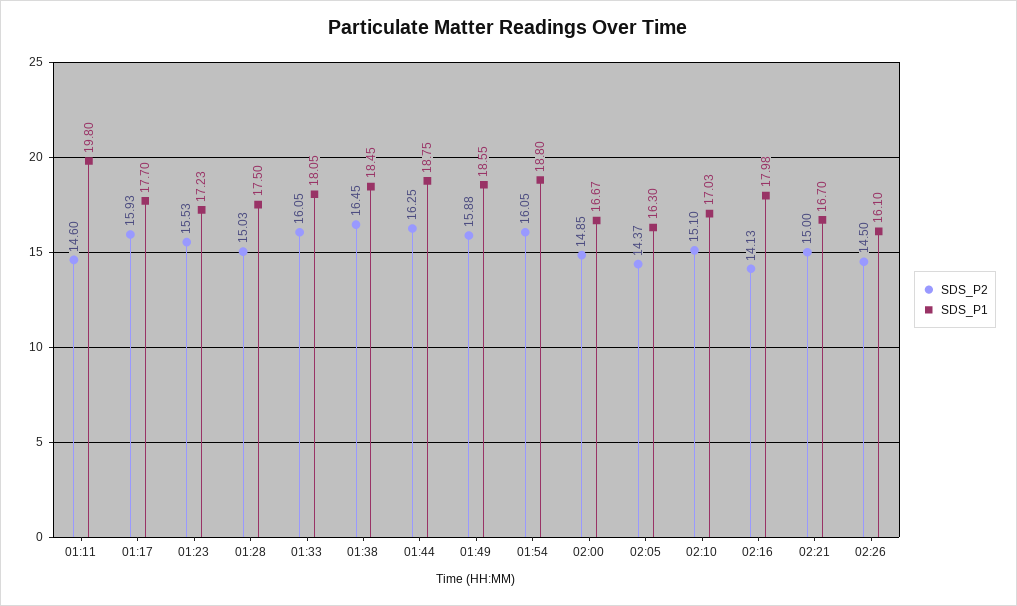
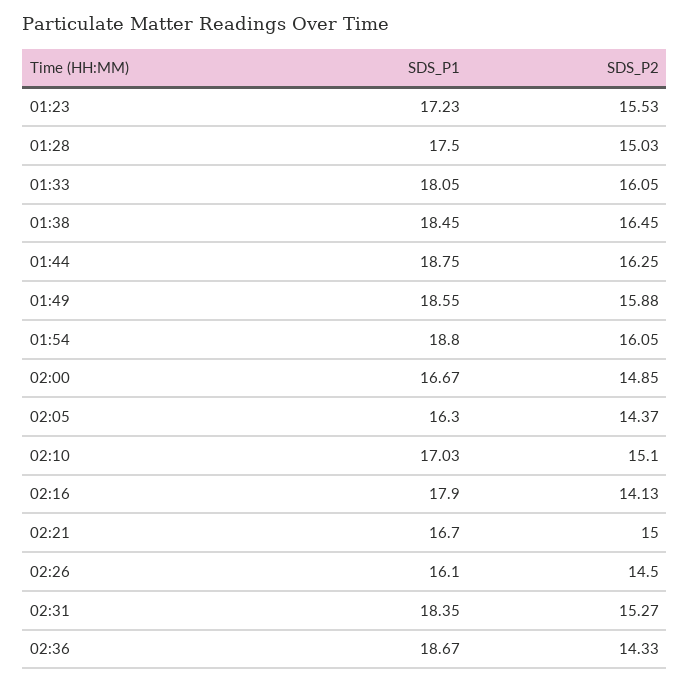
SDS_P2, 01:11: 14.6 -> none
SDS_P1, 01:11: 19.8 -> none
SDS_P2, 01:17: 15.93 -> none
SDS_P1, 01:17: 17.7 -> none
SDS_P1, 02:16: 17.98 -> 17.9
SDS_P1, 02:31: none -> 18.35
SDS_P2, 02:31: none -> 15.27
SDS_P1, 02:36: none -> 18.67
SDS_P2, 02:36: none -> 14.33

